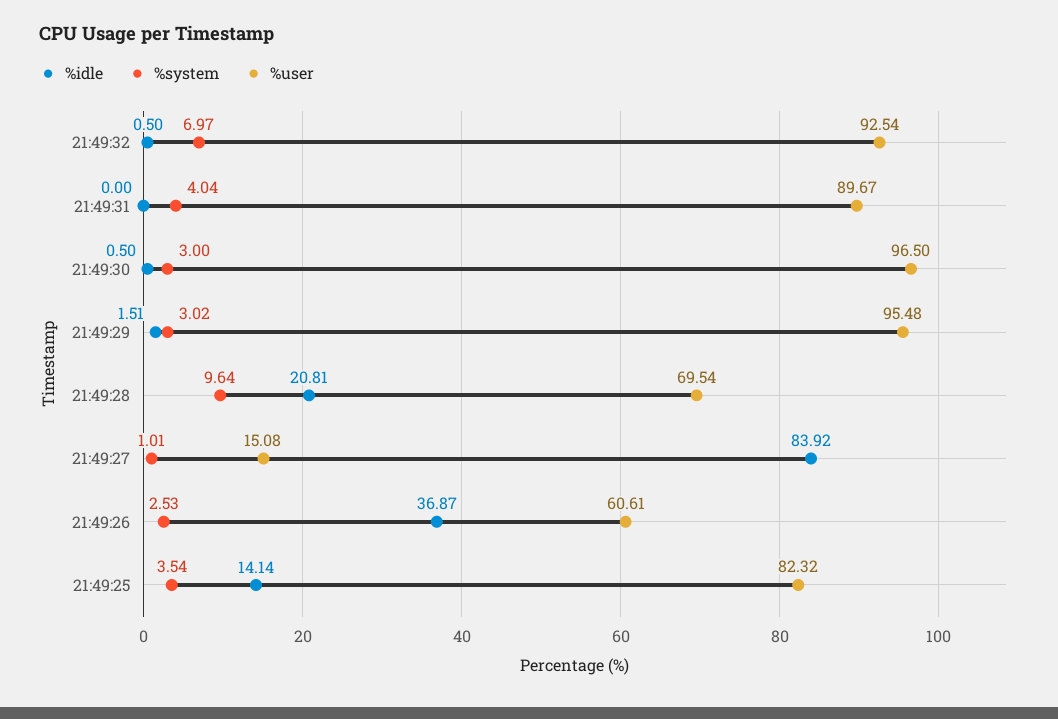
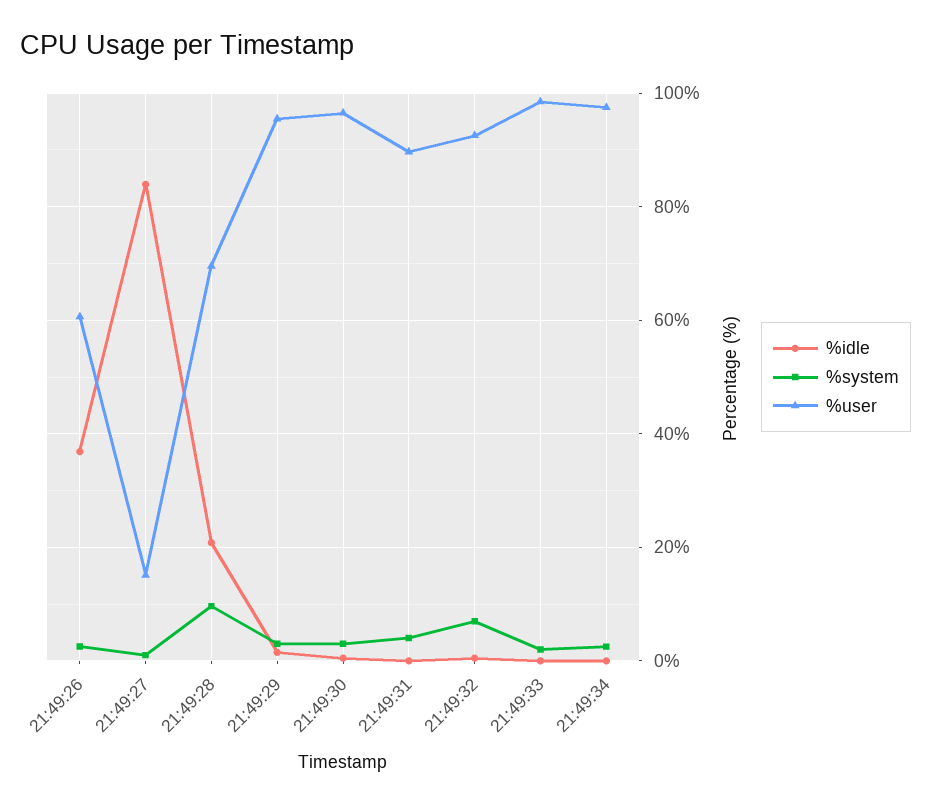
%idle, 21:49:25: 14.14 -> none
%system, 21:49:25: 3.54 -> none
%user, 21:49:25: 82.32 -> none
%idle, 21:49:33: none -> 0
%system, 21:49:33: none -> 2
%user, 21:49:33: none -> 98
%idle, 21:49:34: none -> 0
%system, 21:49:34: none -> 2
%user, 21:49:34: none -> 98

